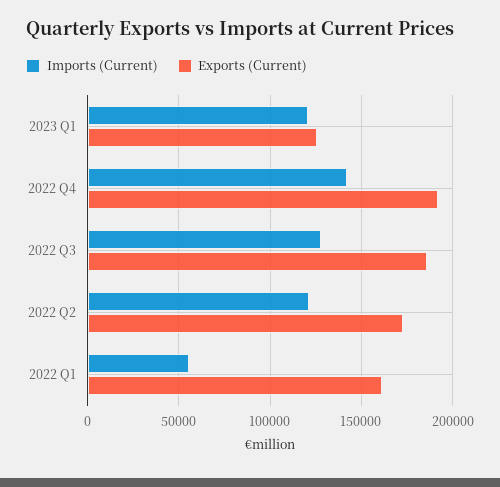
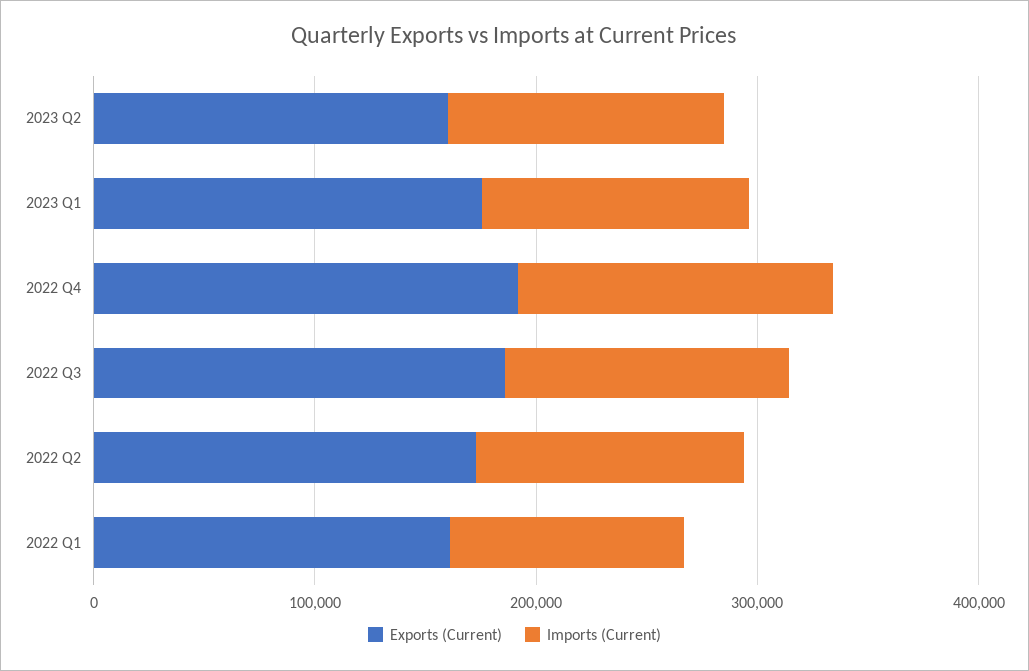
Exports (Current), 2023 Q1: 125000 -> 180000
Imports (Current), 2022 Q1: 55000 -> 100000
Exports (Current), 2023 Q2: none -> 160000
Imports (Current), 2023 Q2: none -> 120000

